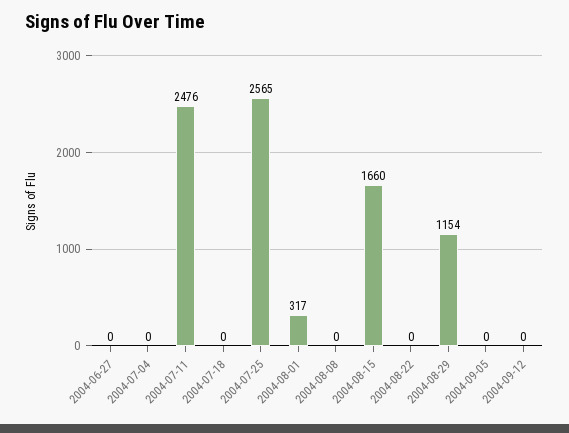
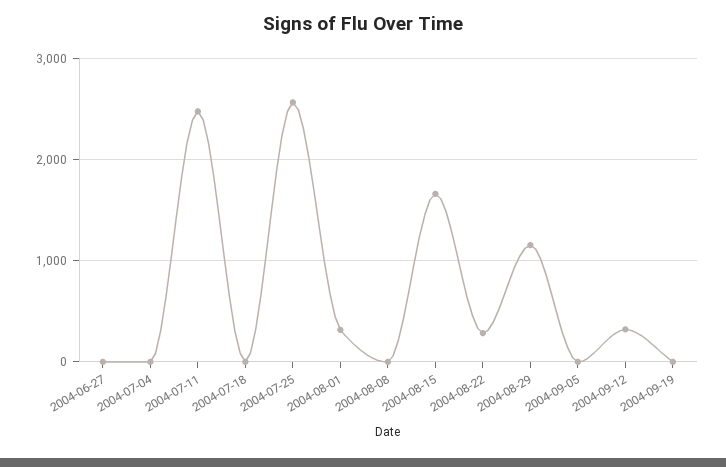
2004-08-22: 0 -> 300
2004-09-12: 0 -> 300
2004-09-19: none -> 0

